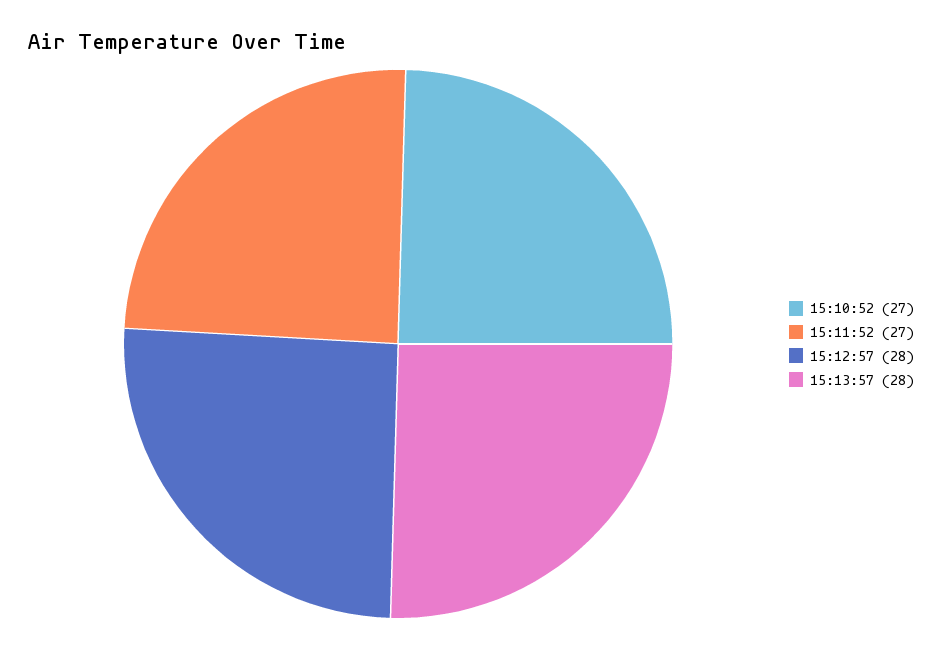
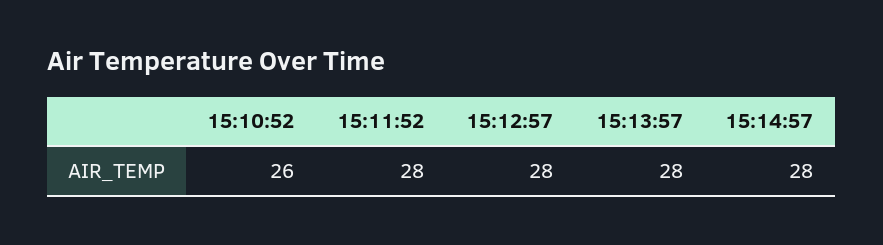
15:10:52: 27 -> 26
15:11:52: 27 -> 28
15:14:57: none -> 28

